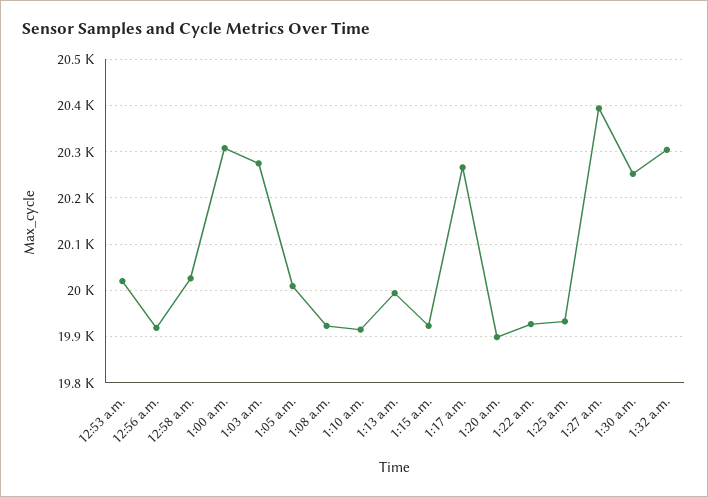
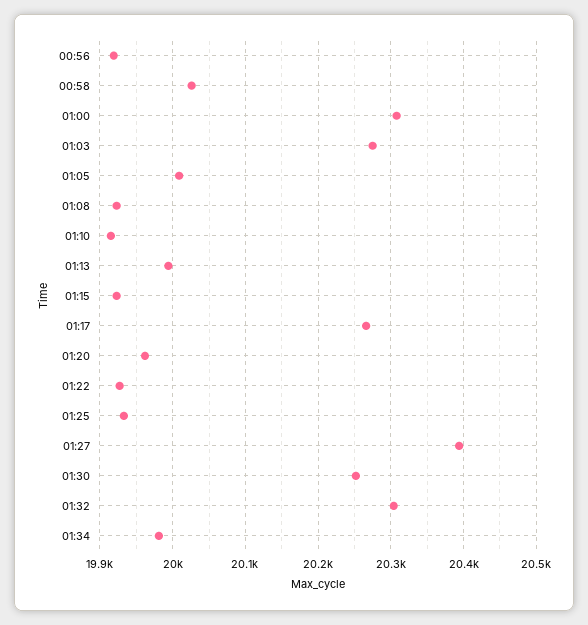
12:53 a.m.: 20020 -> none
1:20 a.m.: 19900 -> 19960
01:34: none -> 19980

